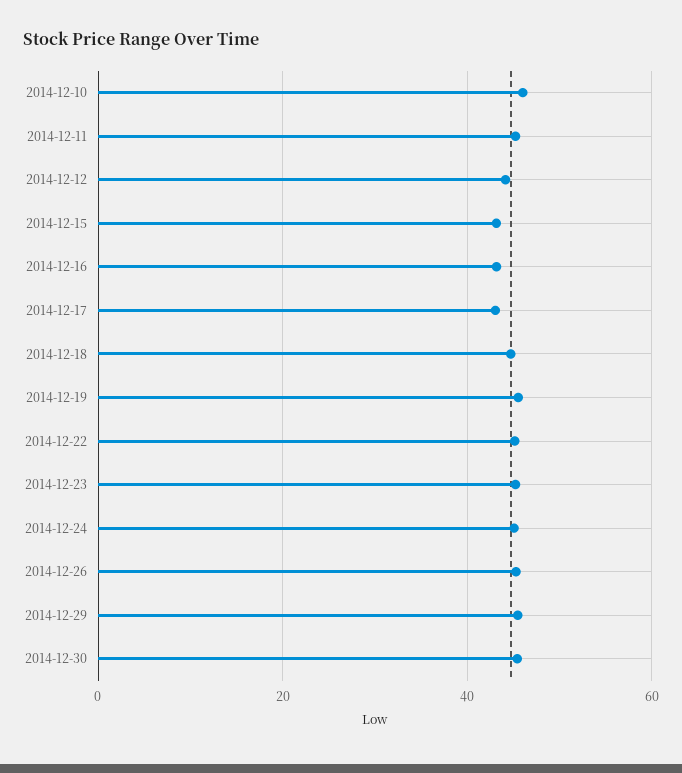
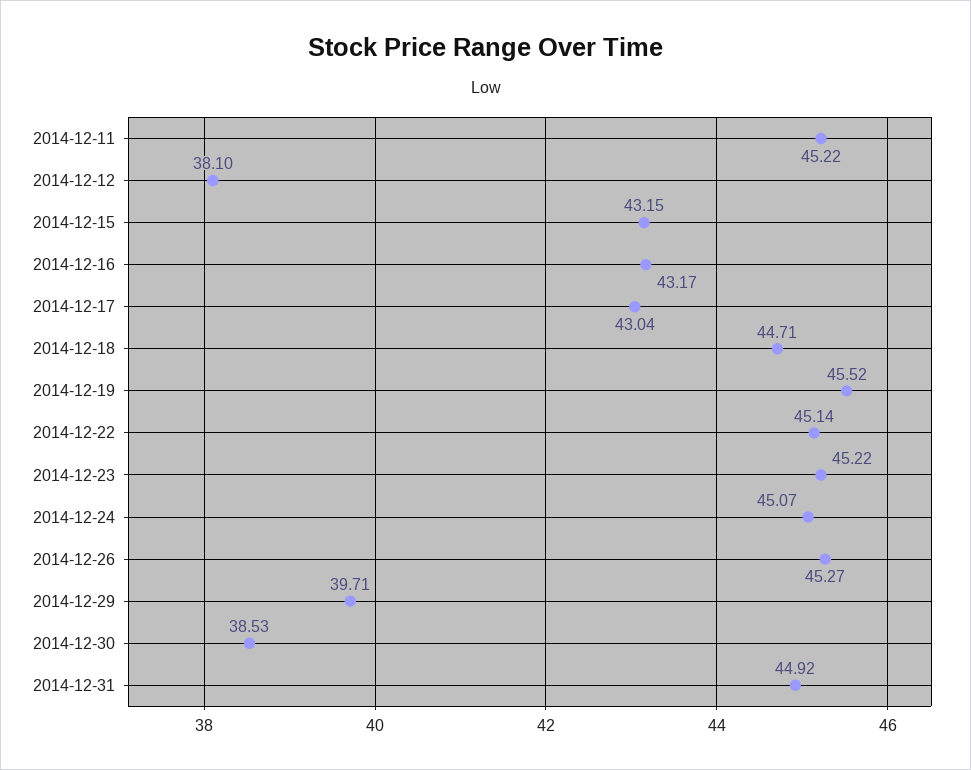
2014-12-10: 46 -> none
2014-12-12: 44 -> 38.1
2014-12-29: 46 -> 39.71
2014-12-30: 46 -> 38.53
2014-12-31: none -> 44.92

